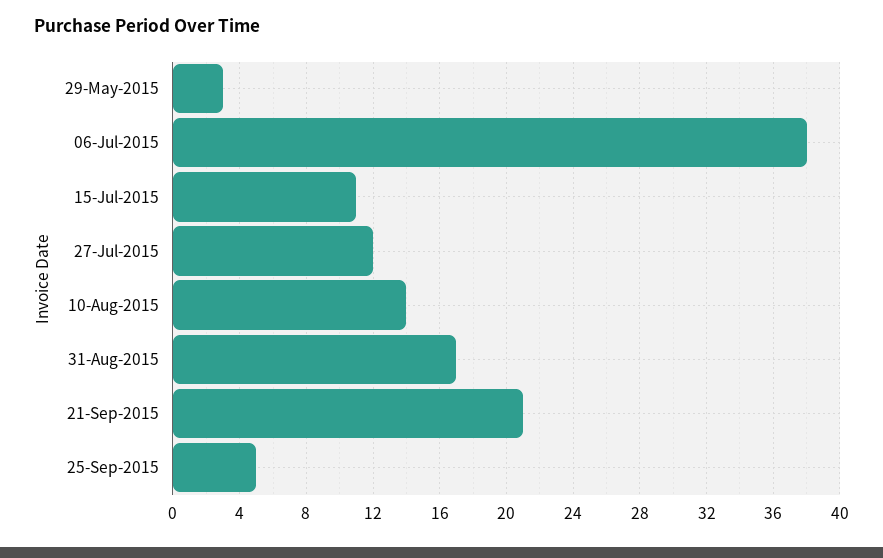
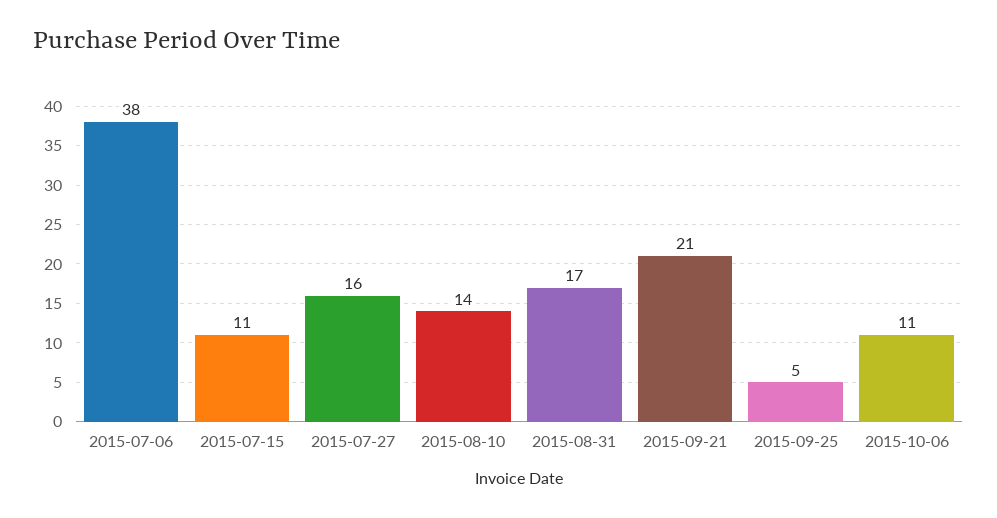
29-May-2015: 3 -> none
27-Jul-2015: 12 -> 16
2015-10-06: none -> 11

